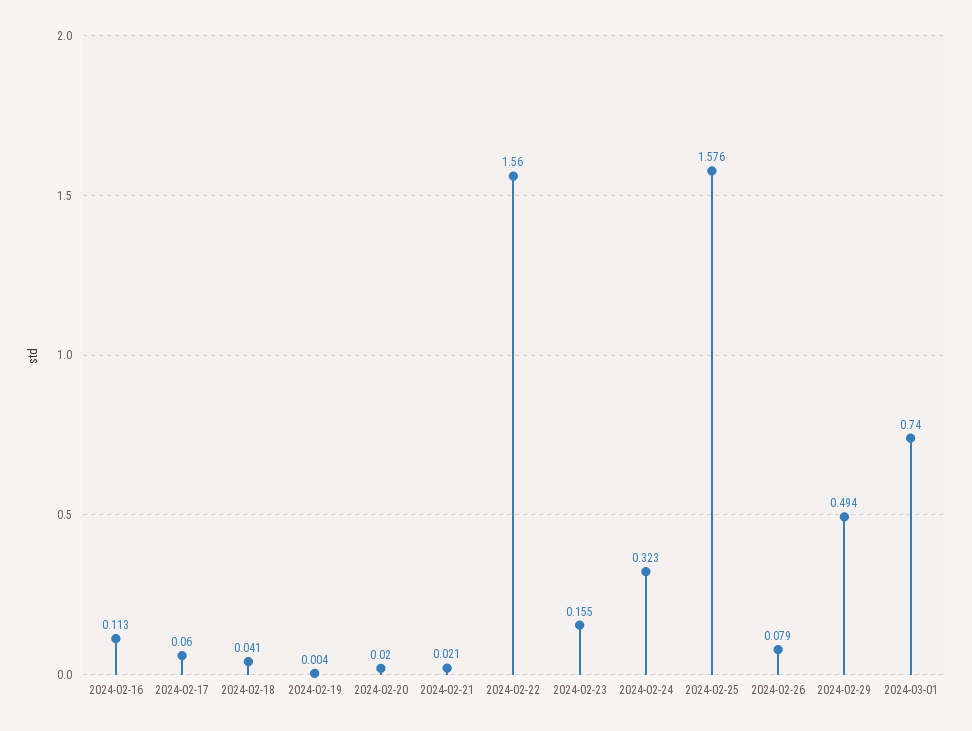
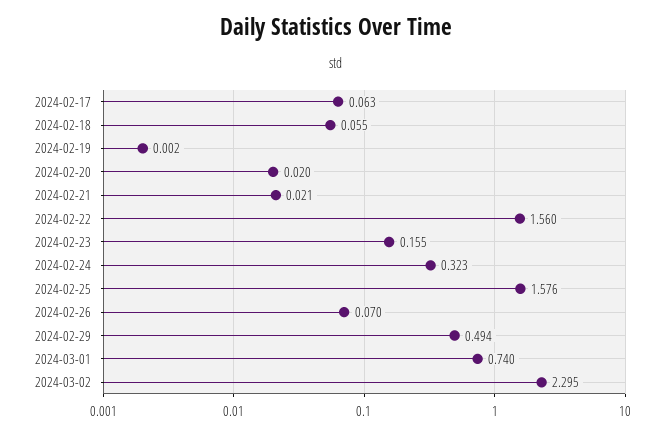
2024-02-16: 0.113 -> none
2024-02-17: 0.06 -> 0.063
2024-02-18: 0.041 -> 0.055
2024-02-19: 0.004 -> 0.002
2024-02-26: 0.079 -> 0.07
2024-03-02: none -> 2.295

